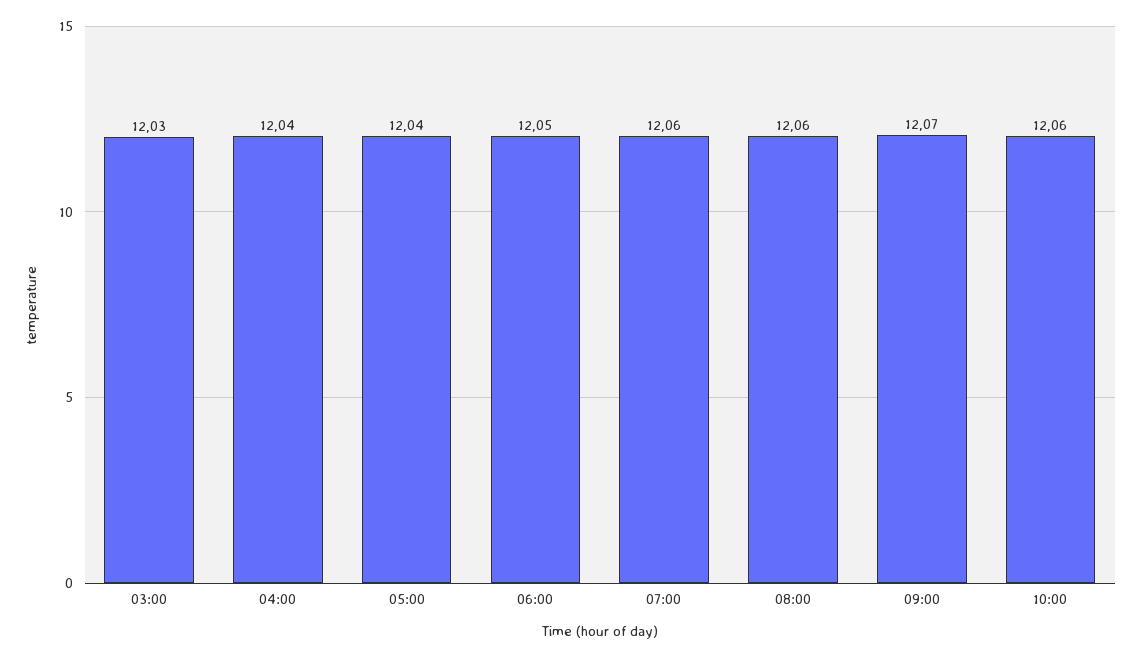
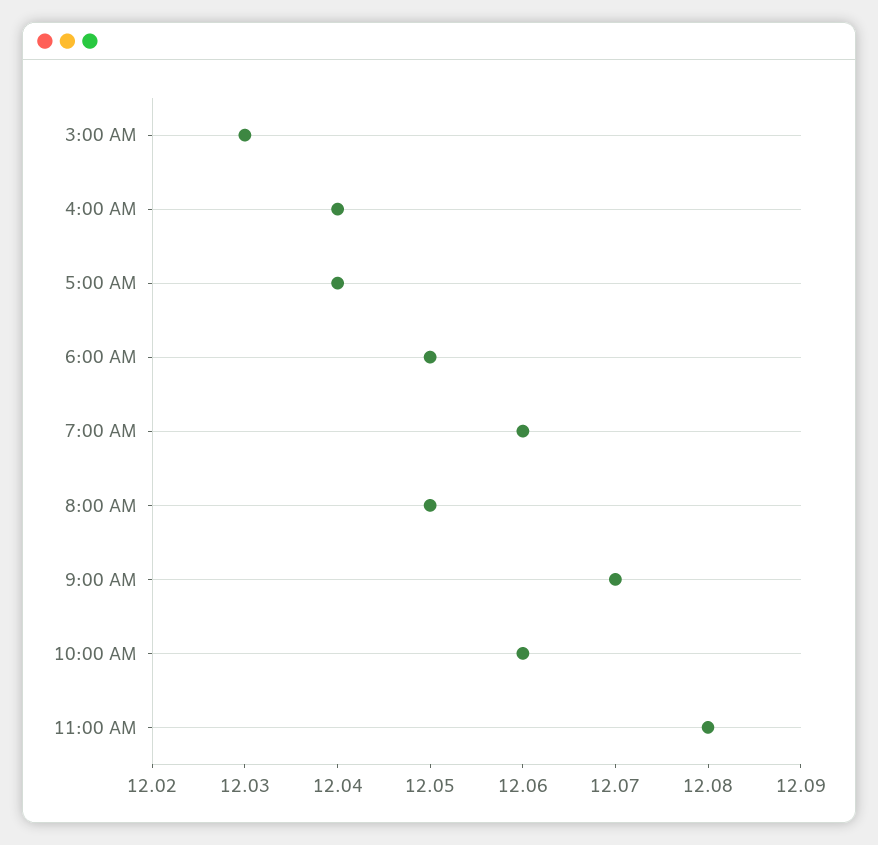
08:00: 12.06 -> 12.05
11:00 AM: none -> 12.08

